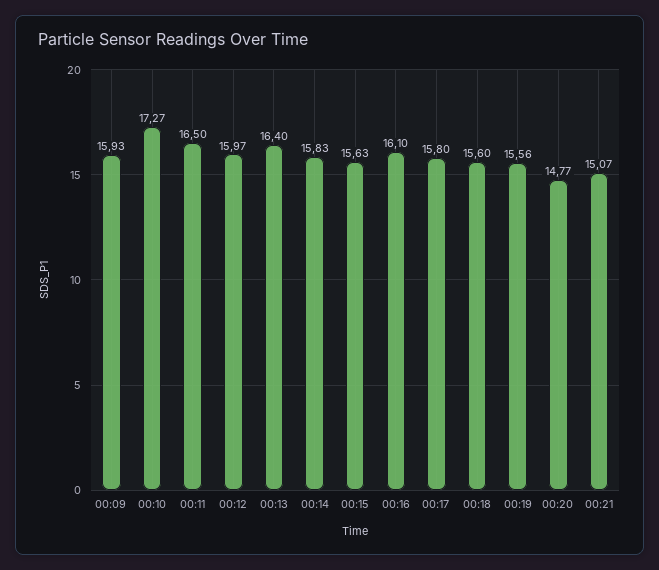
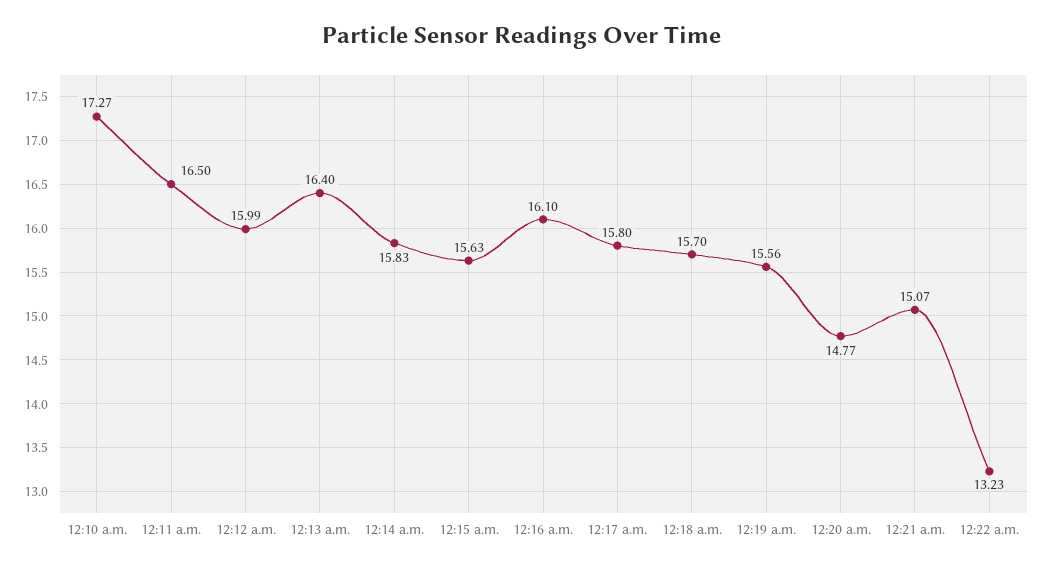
00:09: 15.93 -> none
00:12: 15.97 -> 15.99
00:18: 15.6 -> 15.7
12:22 a.m.: none -> 13.23

